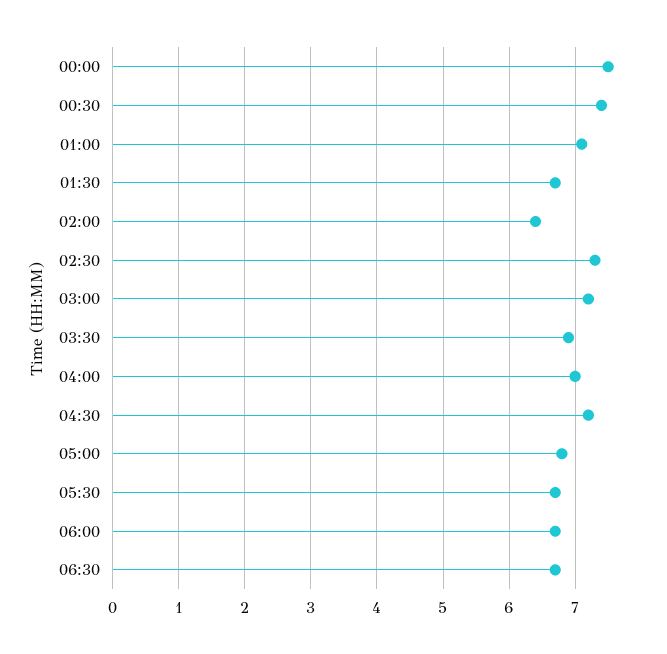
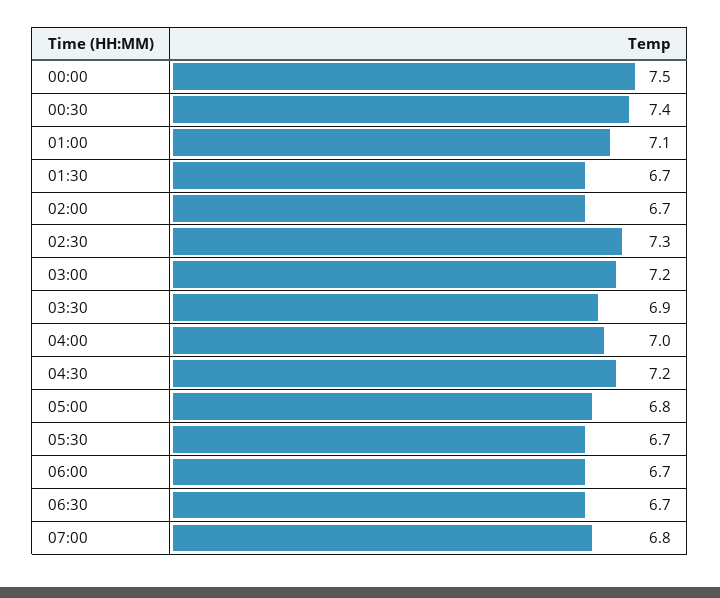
02:00: 6.4 -> 6.7
07:00: none -> 6.8

